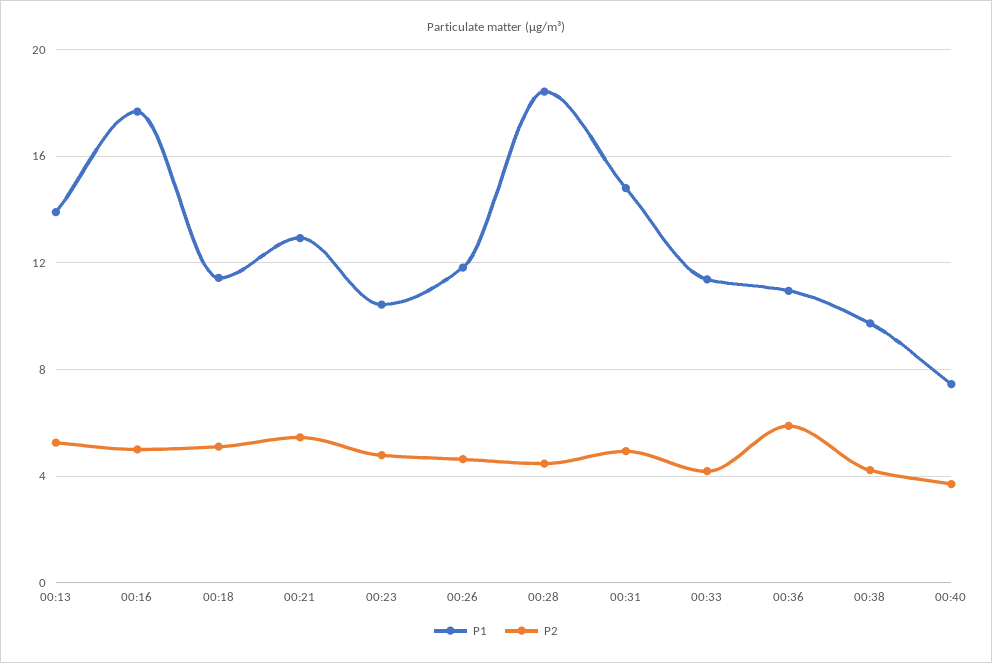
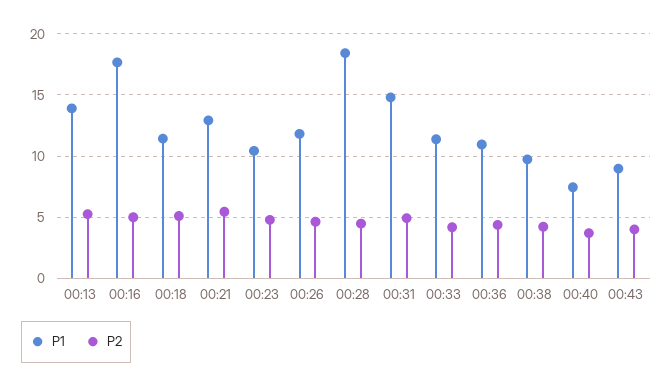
P2, 00:36: 6 -> 4.5
P1, 00:43: none -> 9
P2, 00:43: none -> 4

